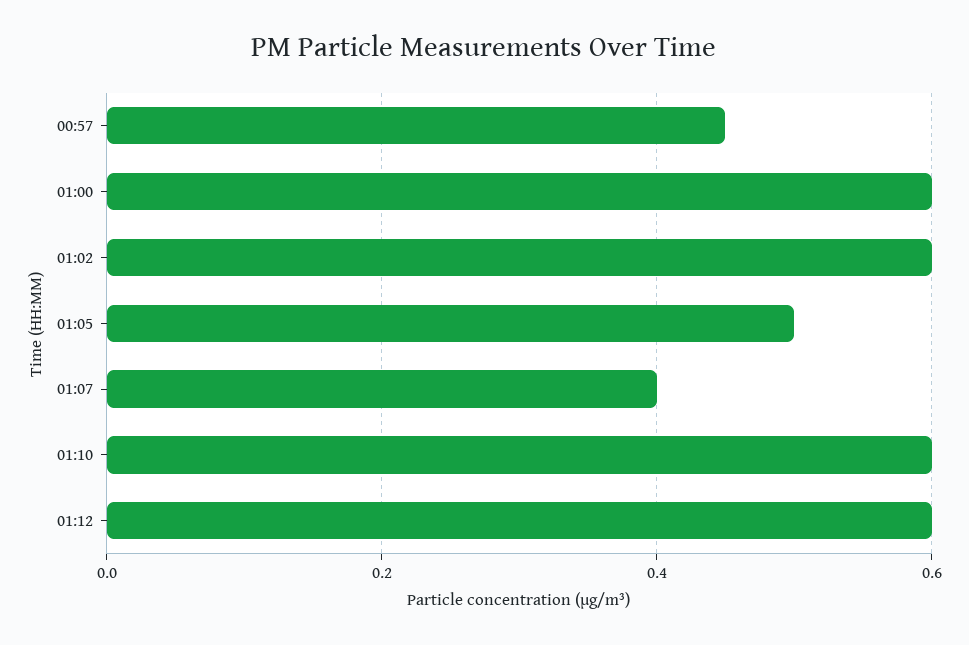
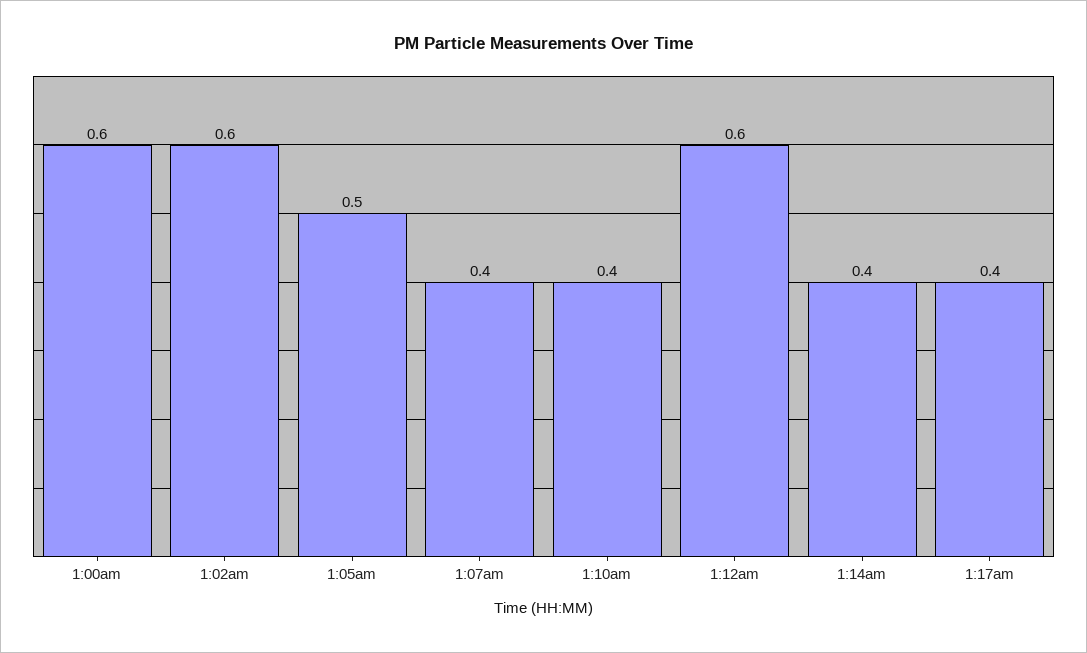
00:57: 0.45 -> none
01:10: 0.6 -> 0.4
1:14am: none -> 0.4
1:17am: none -> 0.4

